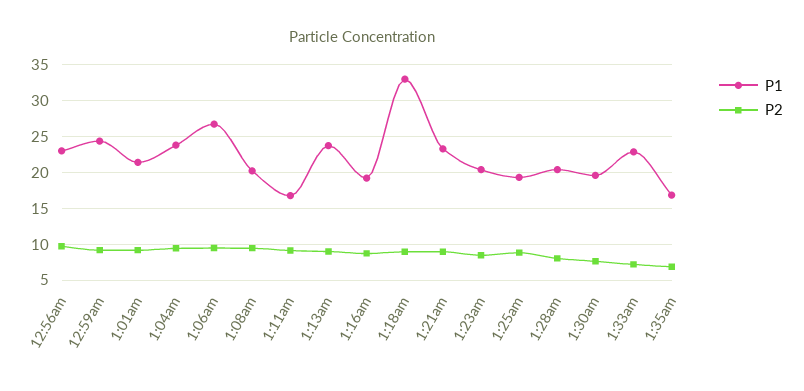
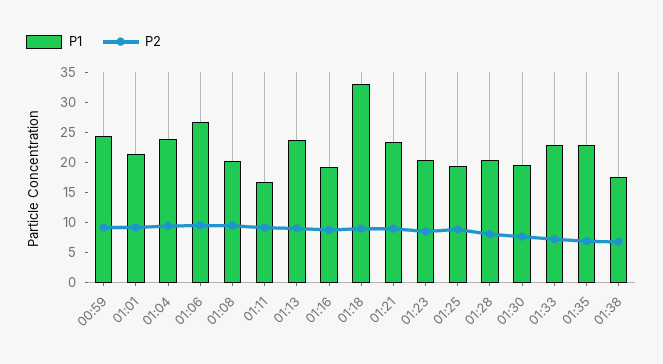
P1, 12:56am: 23 -> none
P2, 12:56am: 10 -> none
P1, 1:35am: 17 -> 22.5
P1, 01:38: none -> 17.5
P2, 01:38: none -> 7.5

